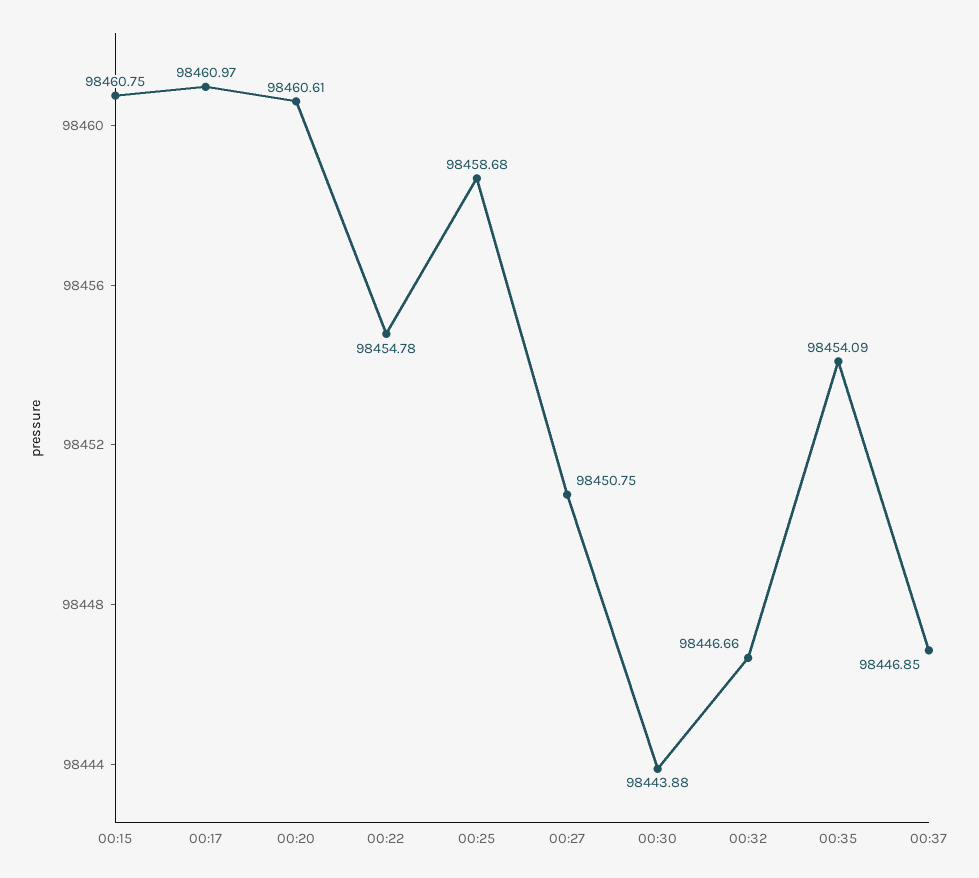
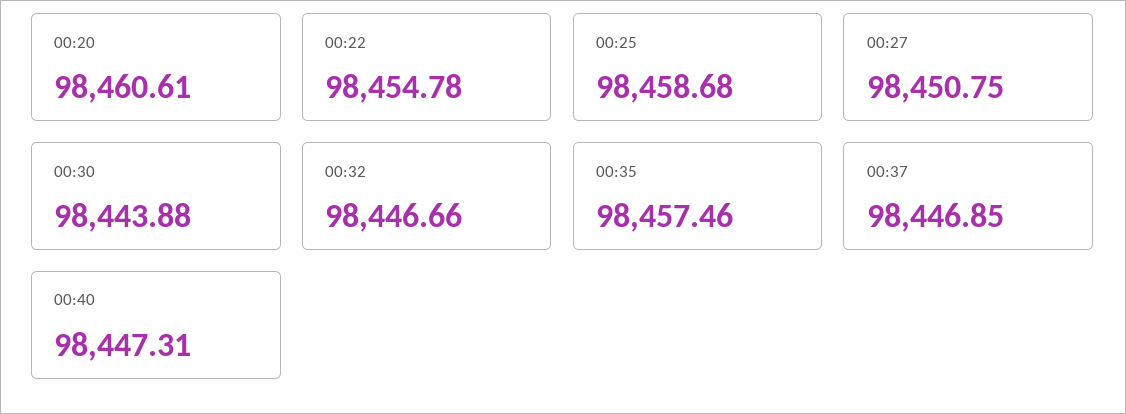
00:15: 98460.75 -> none
00:17: 98460.97 -> none
00:35: 98454.09 -> 98457.46
00:40: none -> 98447.31

